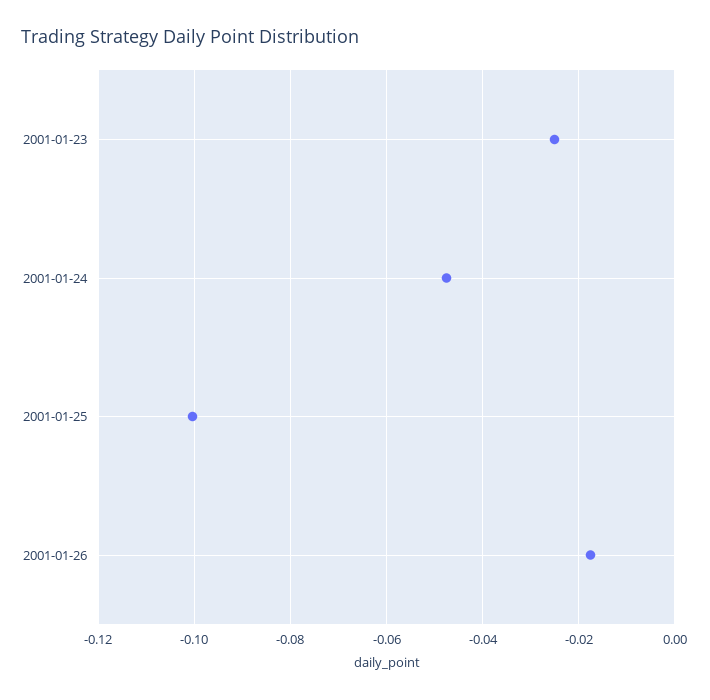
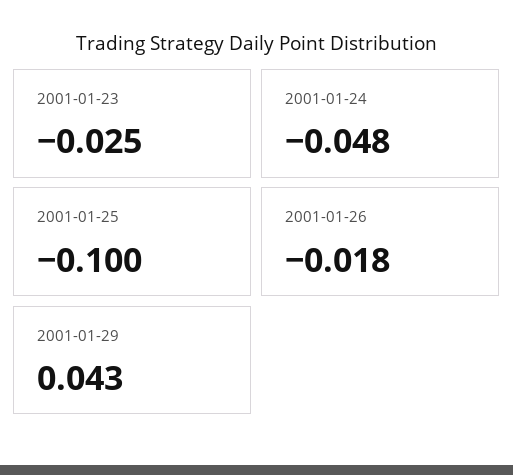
2001-01-29: none -> 0.043

